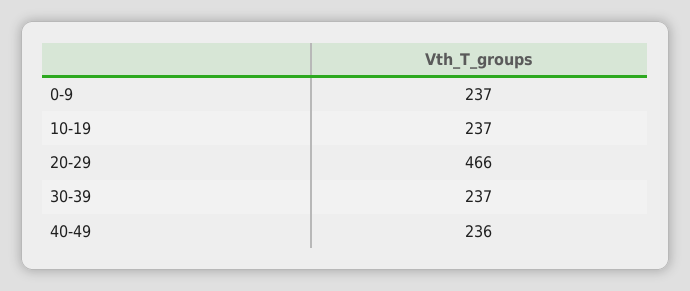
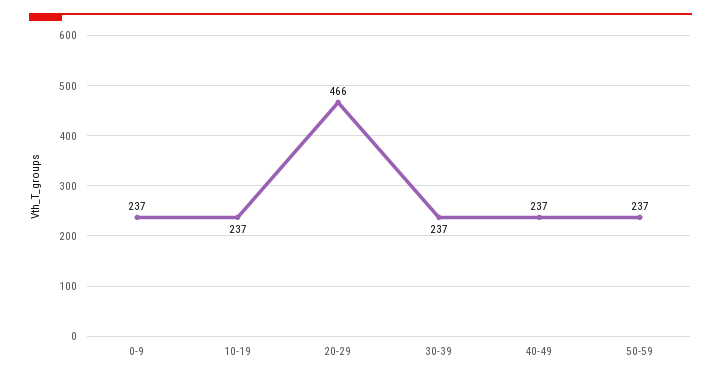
40-49: 236 -> 237
50-59: none -> 237

